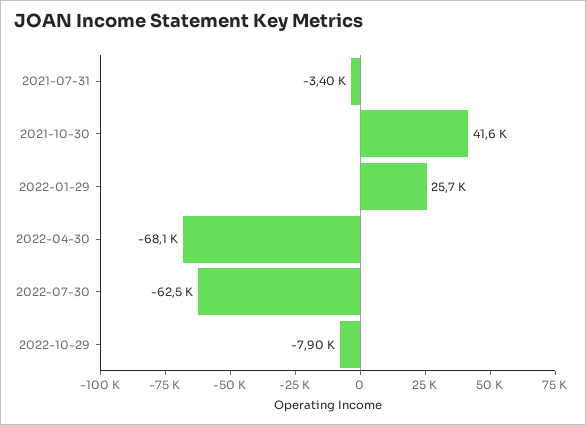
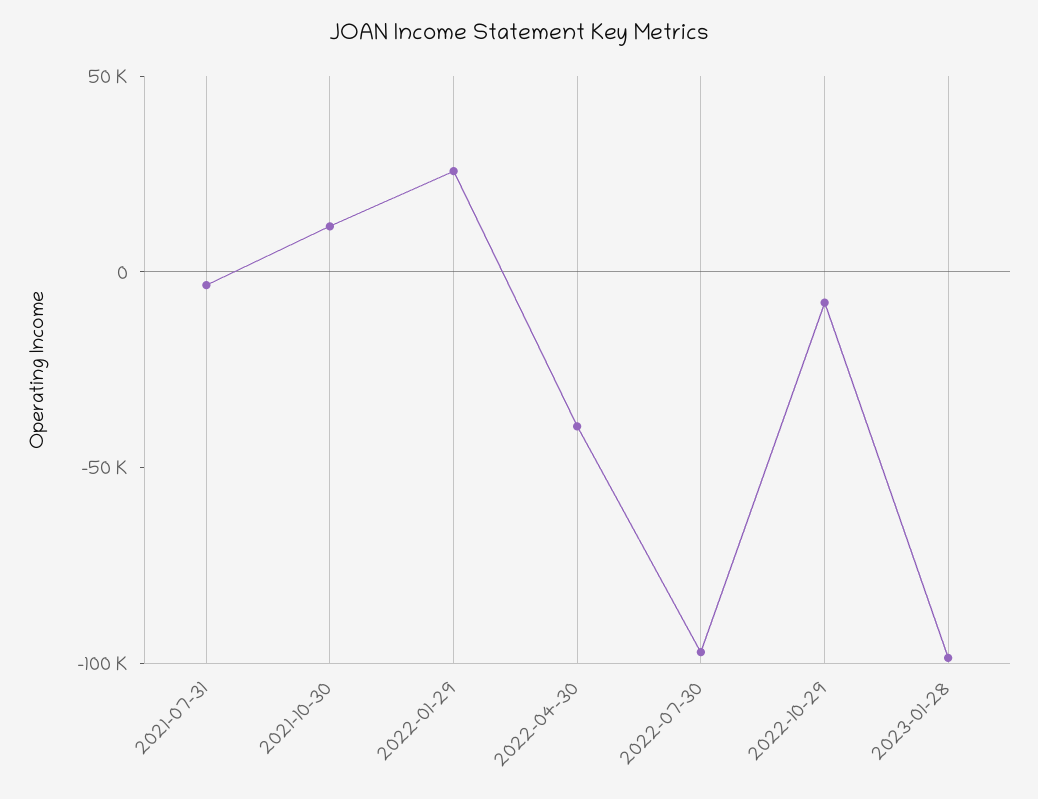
2021-10-30: 41600 -> 10000
2022-04-30: -68100 -> -40000
2022-07-30: -62500 -> -100000
2023-01-28: none -> -100000

